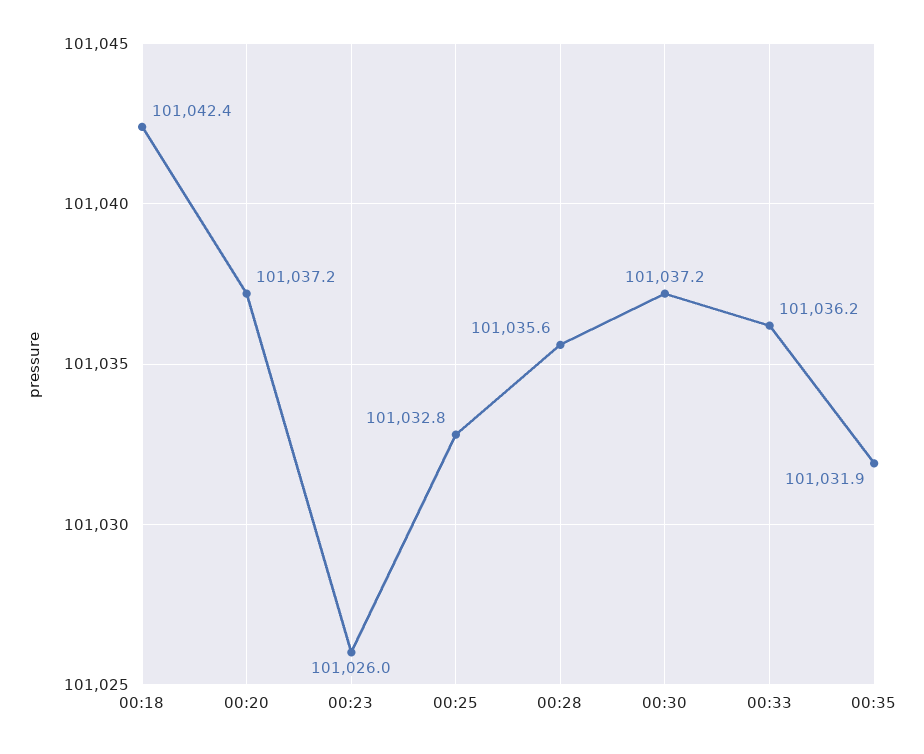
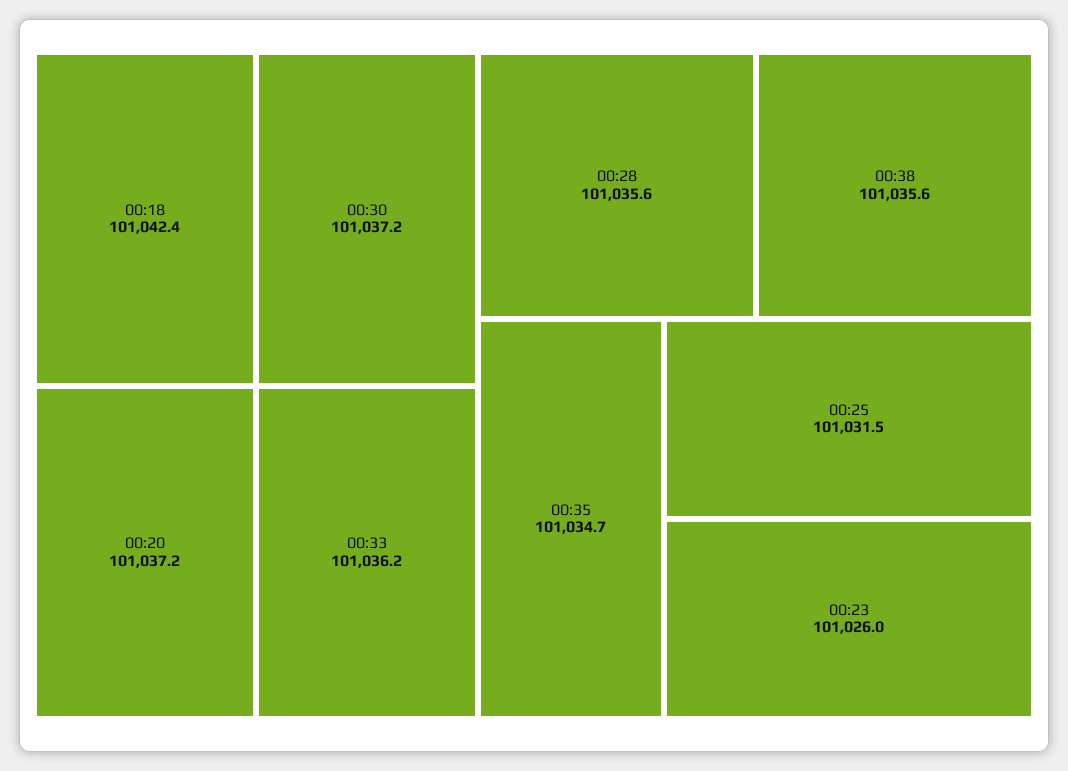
00:25: 101032.8 -> 101031.5
00:35: 101031.9 -> 101034.7
00:38: none -> 101035.6

